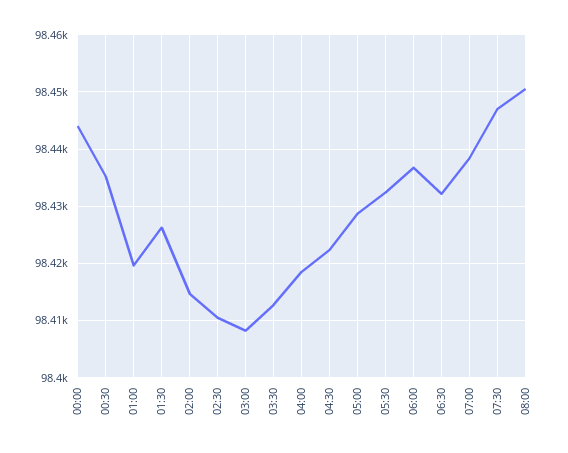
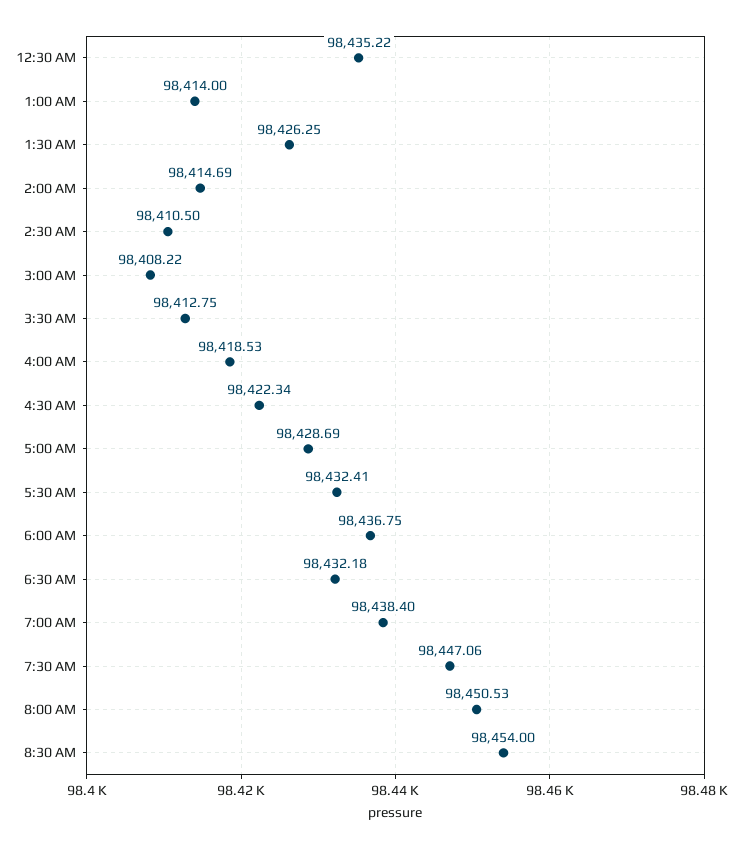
00:00: 98444 -> none
01:00: 98420 -> 98414
8:30 AM: none -> 98454

